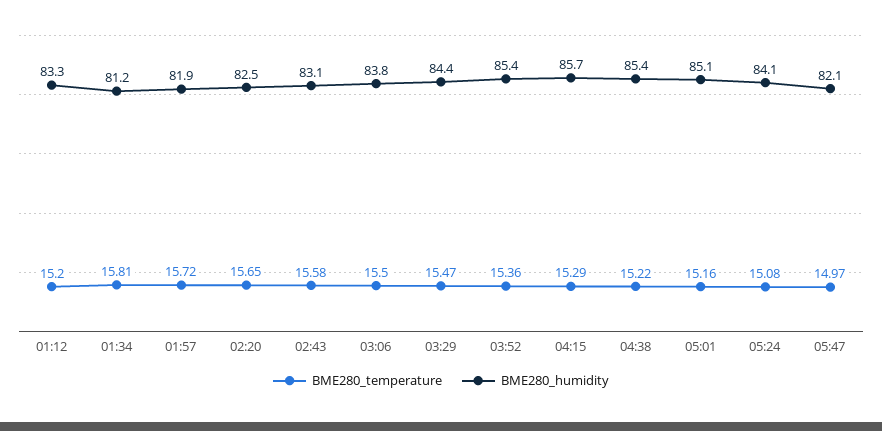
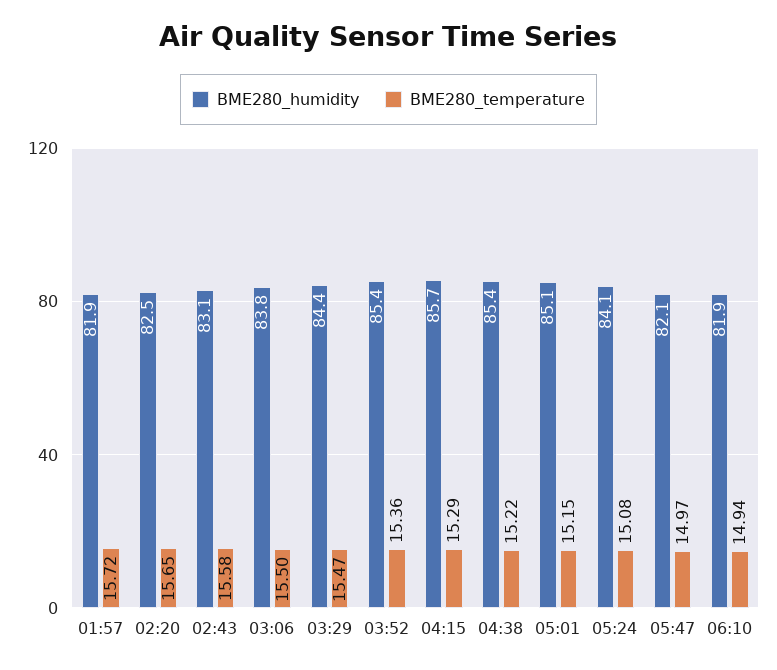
BME280_temperature, 01:12: 15.2 -> none
BME280_humidity, 01:12: 83.3 -> none
BME280_temperature, 01:34: 15.81 -> none
BME280_humidity, 01:34: 81.2 -> none
BME280_temperature, 05:01: 15.16 -> 15.15
BME280_humidity, 06:10: none -> 81.9
BME280_temperature, 06:10: none -> 14.94

